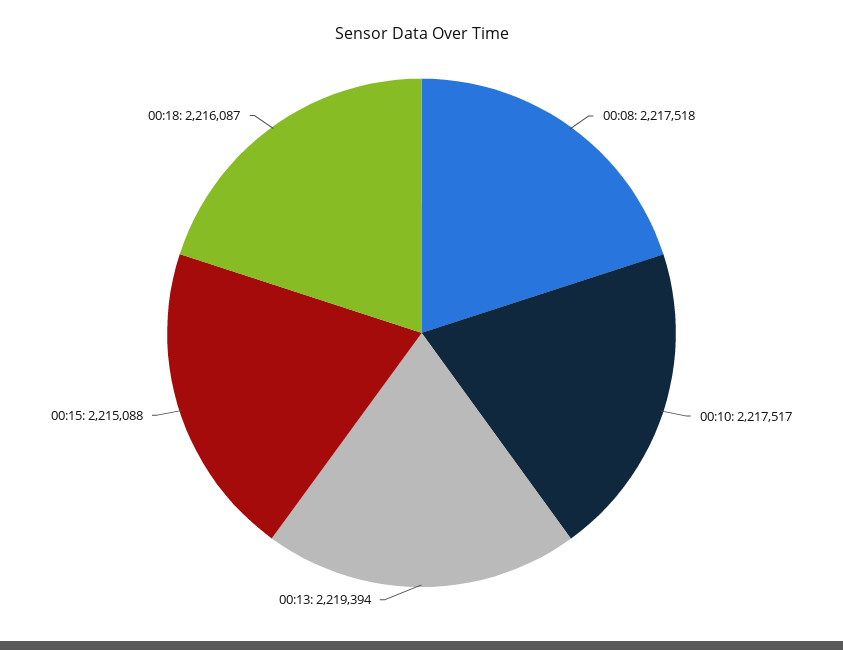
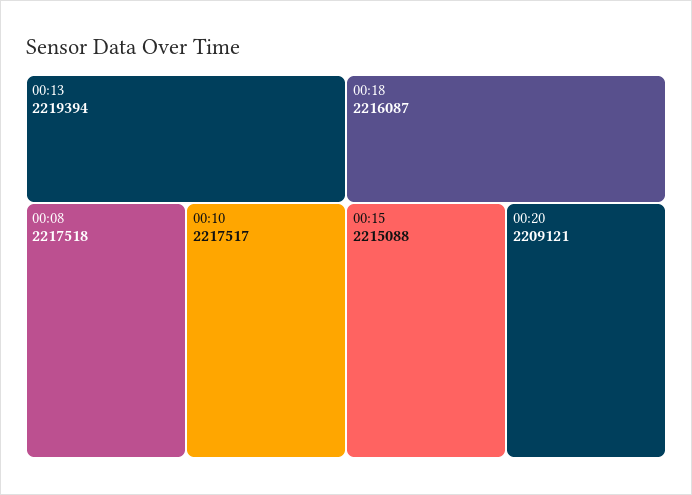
00:20: none -> 2209121

